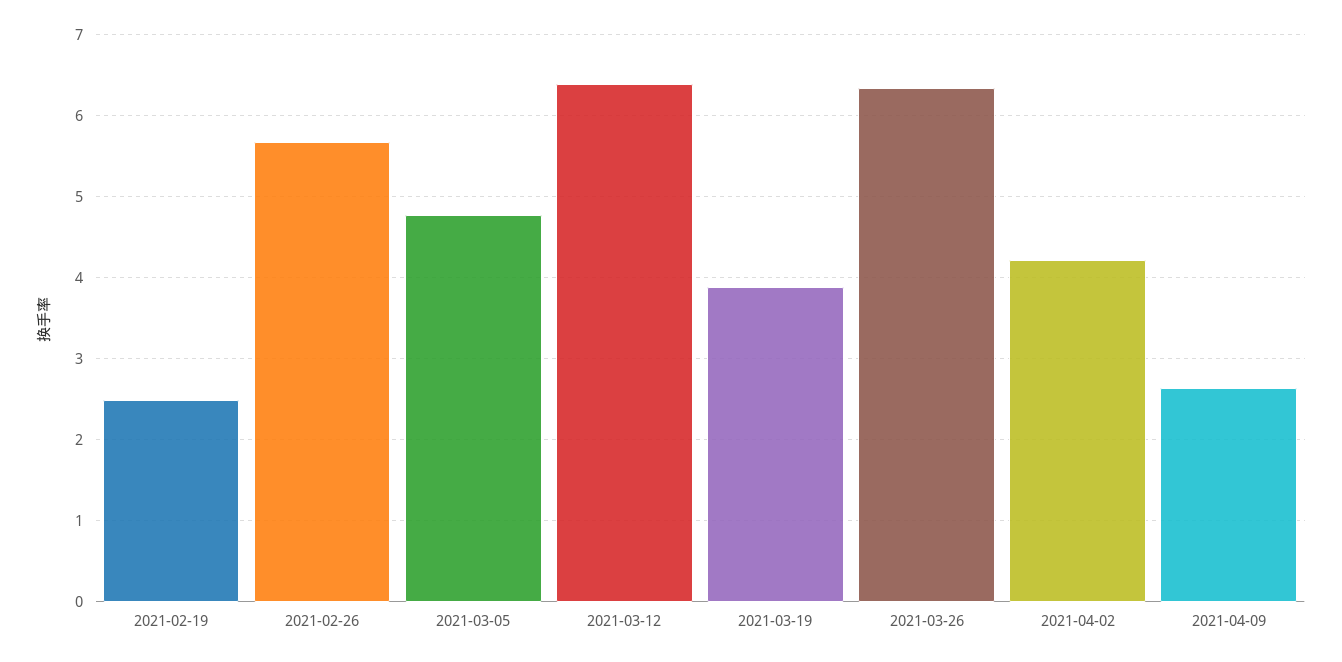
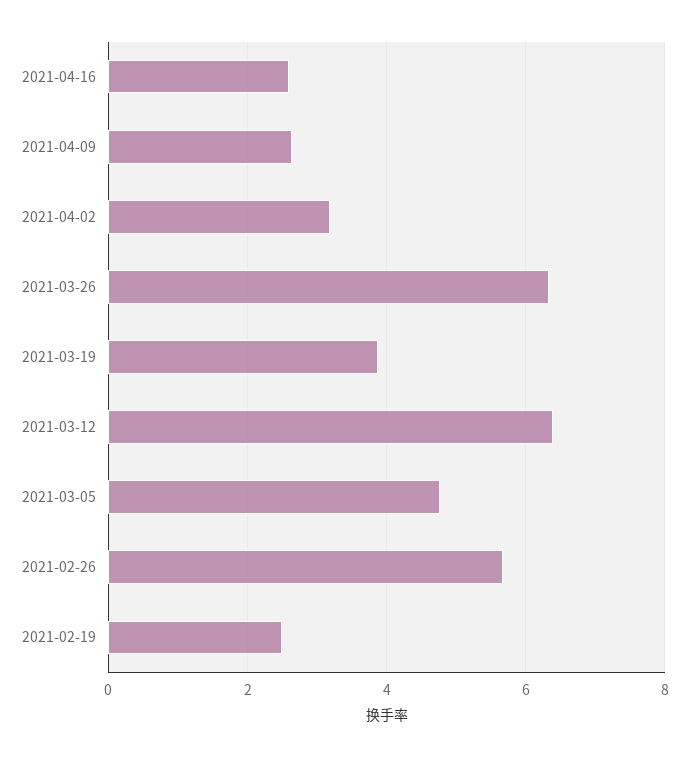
2021-04-02: 4.2 -> 3.2
2021-04-16: none -> 2.6

